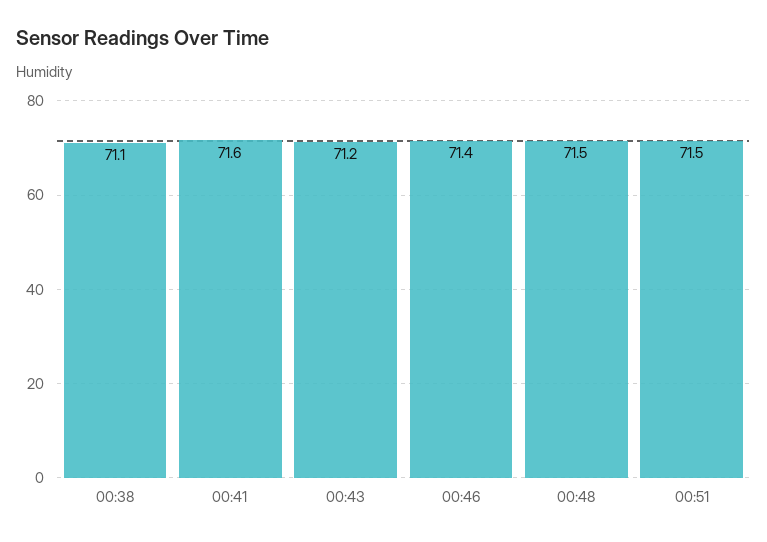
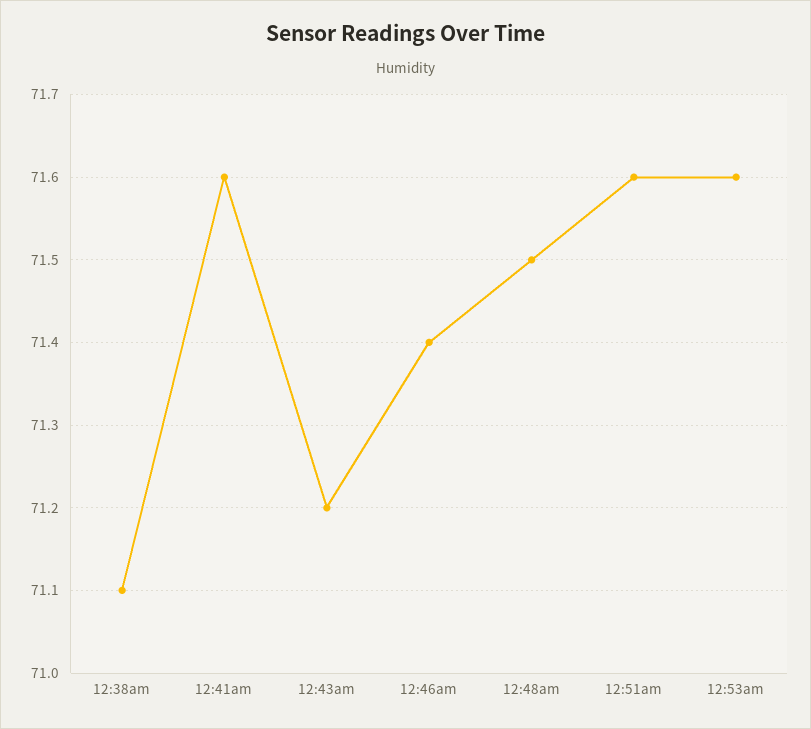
00:51: 71.5 -> 71.6
12:53am: none -> 71.6

